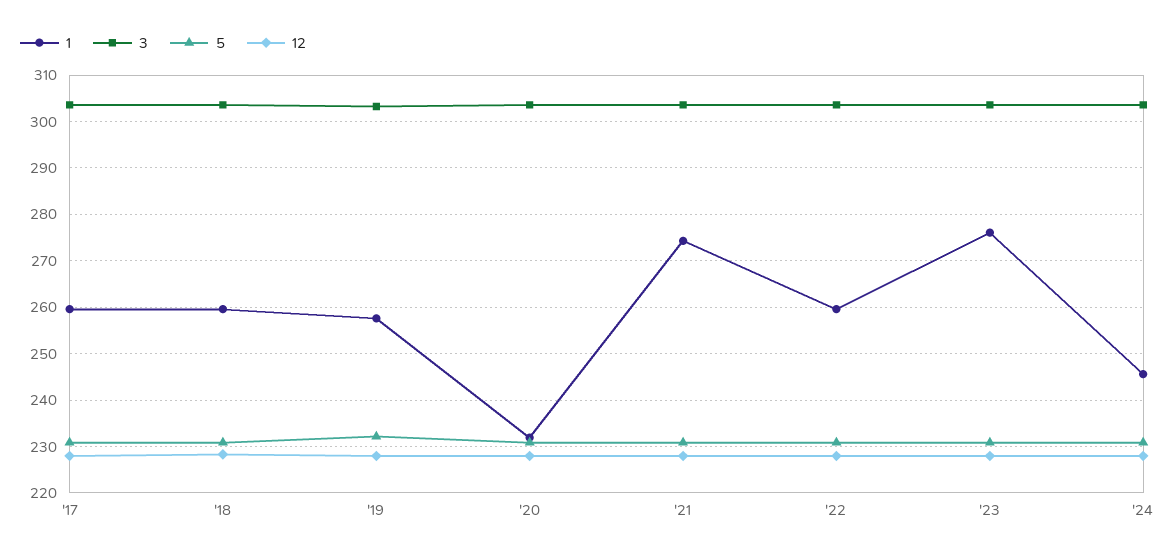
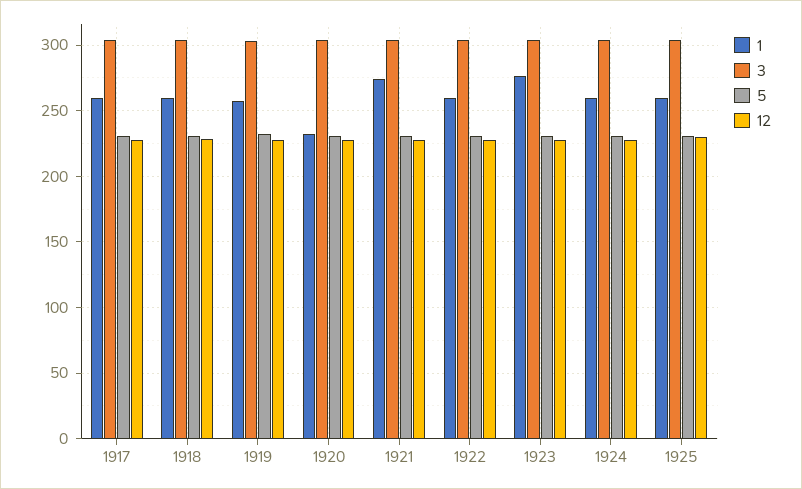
1, '24: 246 -> 260
1, 1925: none -> 260
3, 1925: none -> 305
5, 1925: none -> 230
12, 1925: none -> 230

